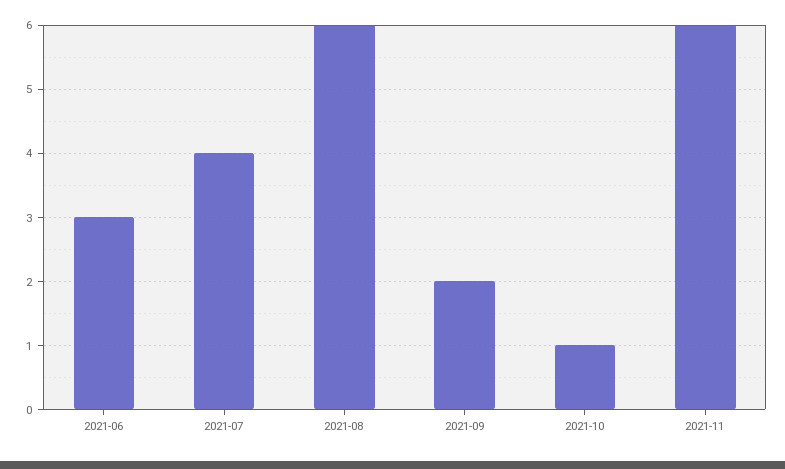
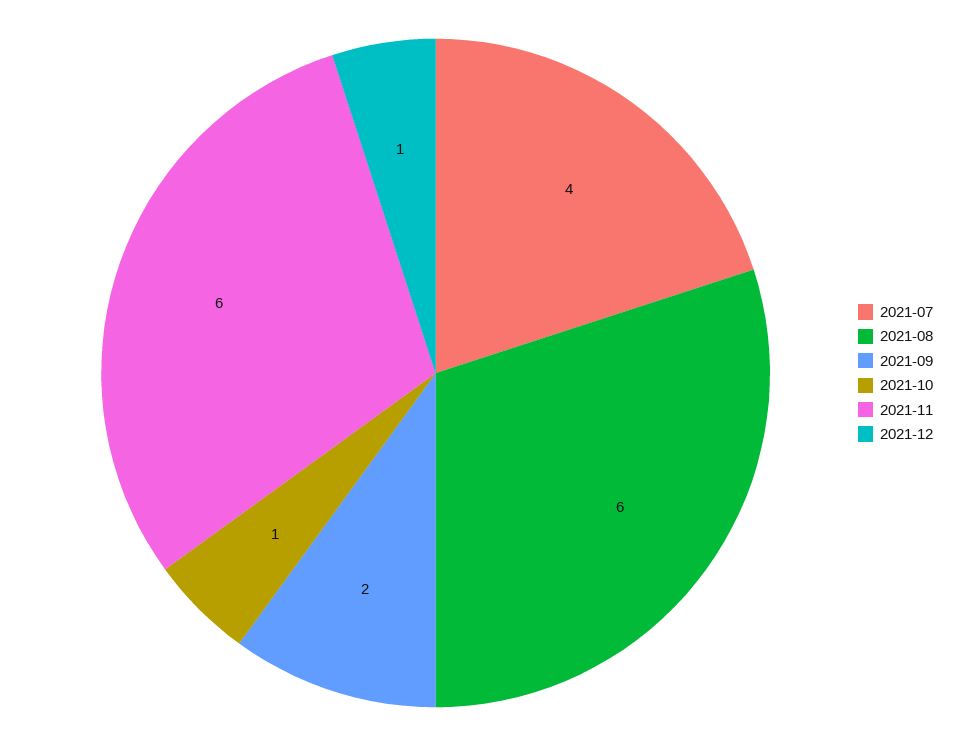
2021-06: 3 -> none
2021-12: none -> 1

